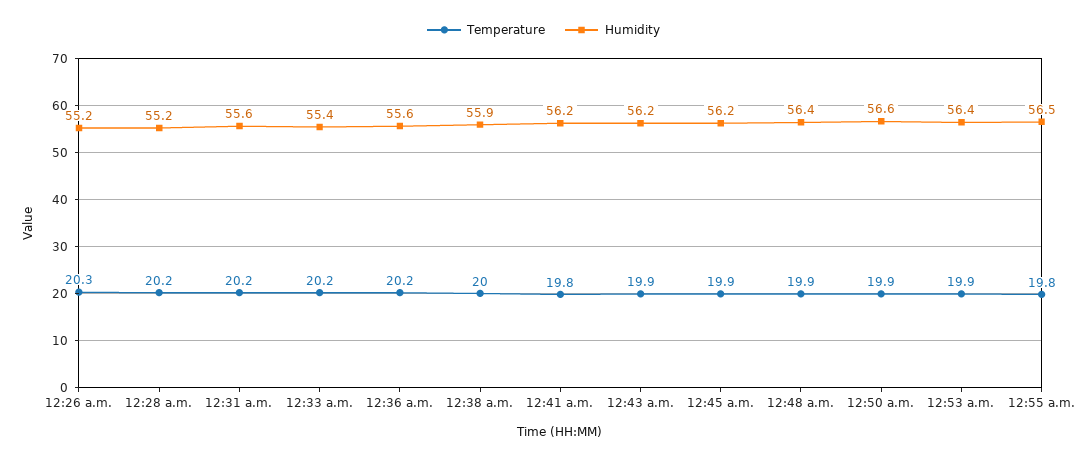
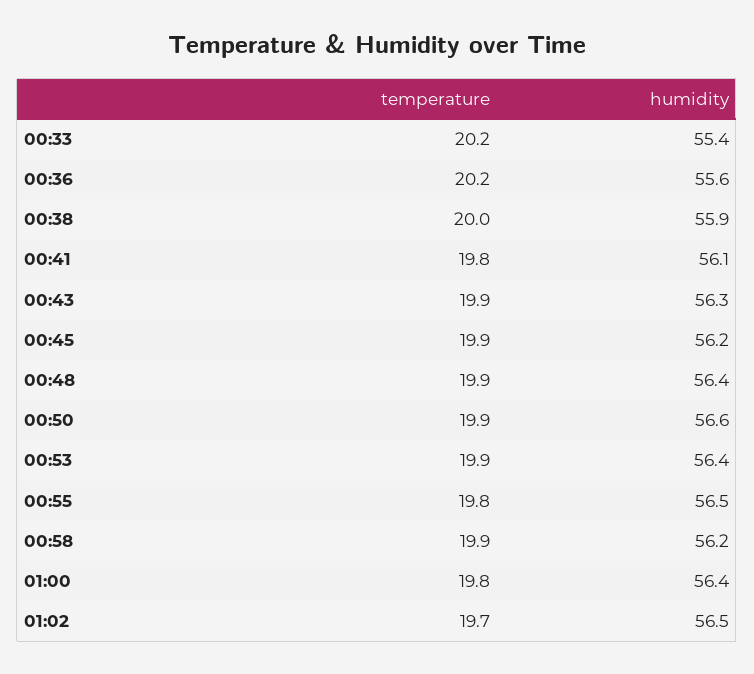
Temperature, 12:26 a.m.: 20.3 -> none
Humidity, 12:26 a.m.: 55.2 -> none
Temperature, 12:28 a.m.: 20.2 -> none
Humidity, 12:28 a.m.: 55.2 -> none
Temperature, 12:31 a.m.: 20.2 -> none
Humidity, 12:31 a.m.: 55.6 -> none
Humidity, 12:41 a.m.: 56.2 -> 56.1
Humidity, 12:43 a.m.: 56.2 -> 56.3
Temperature, 00:58: none -> 19.9
Humidity, 00:58: none -> 56.2
Temperature, 01:00: none -> 19.8
Humidity, 01:00: none -> 56.4
Temperature, 01:02: none -> 19.7
Humidity, 01:02: none -> 56.5

